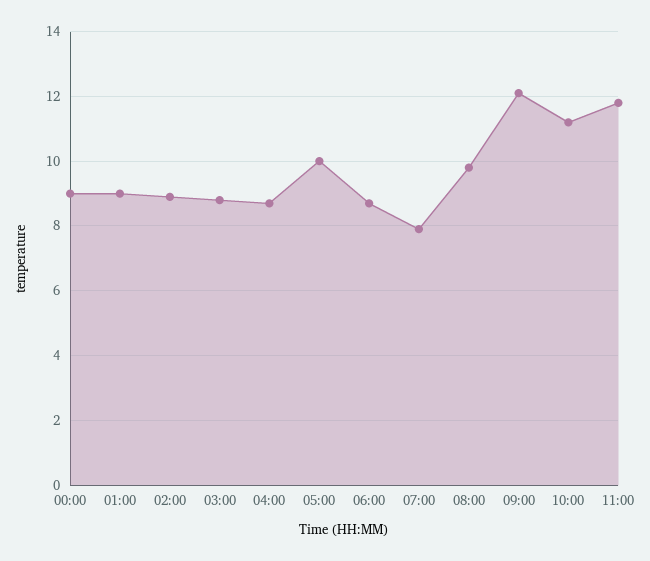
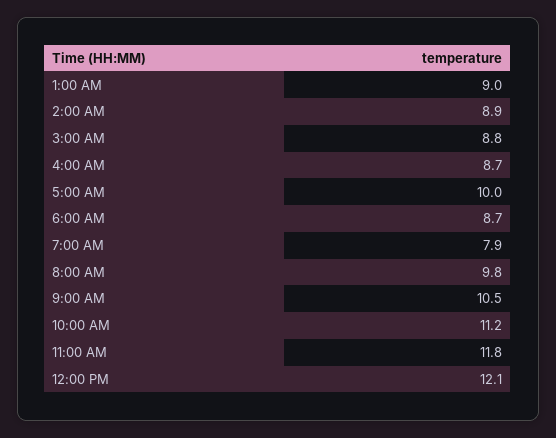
00:00: 9 -> none
09:00: 12 -> 10.5
12:00 PM: none -> 12.1

